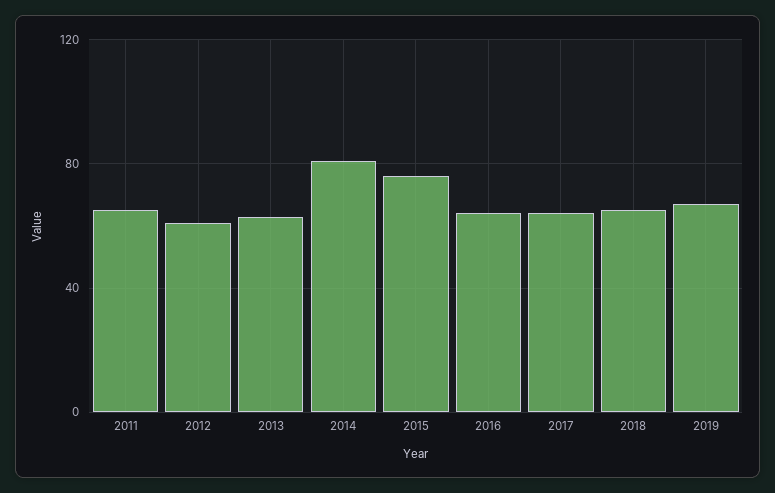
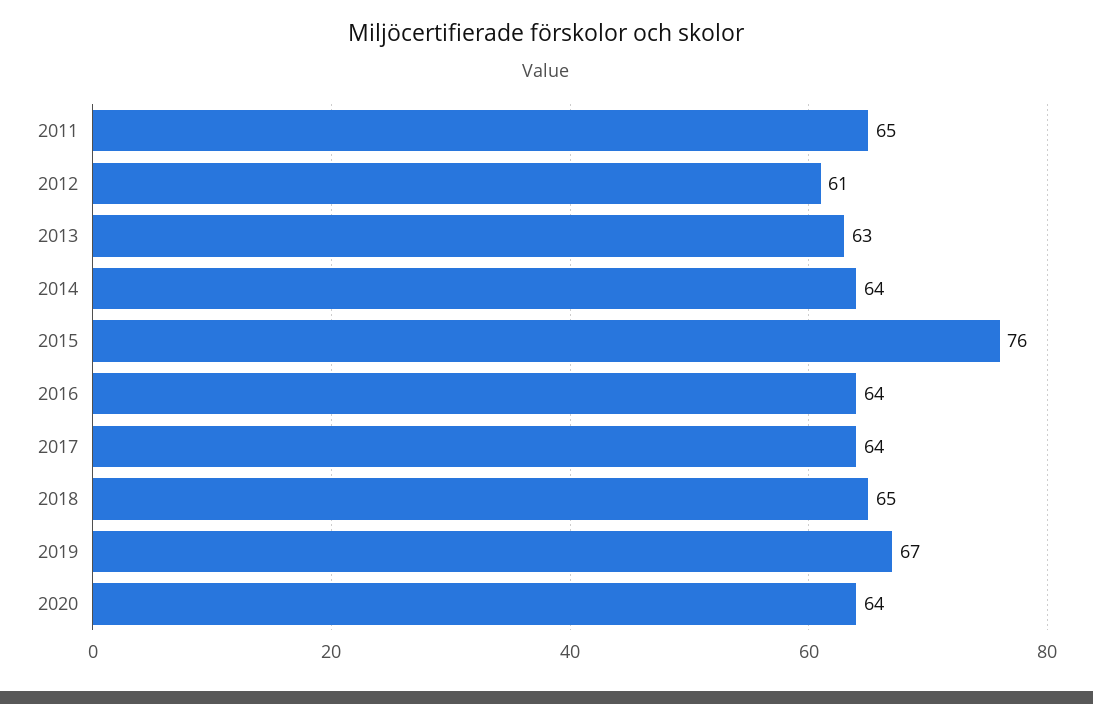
2014: 80 -> 64
2020: none -> 64

